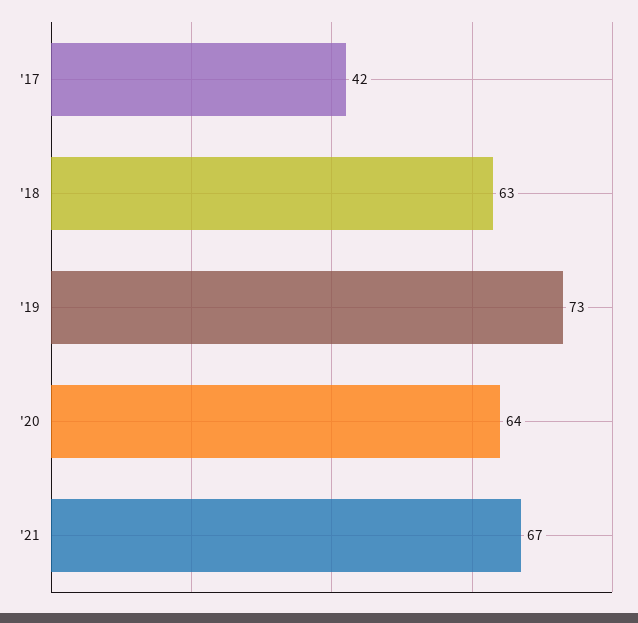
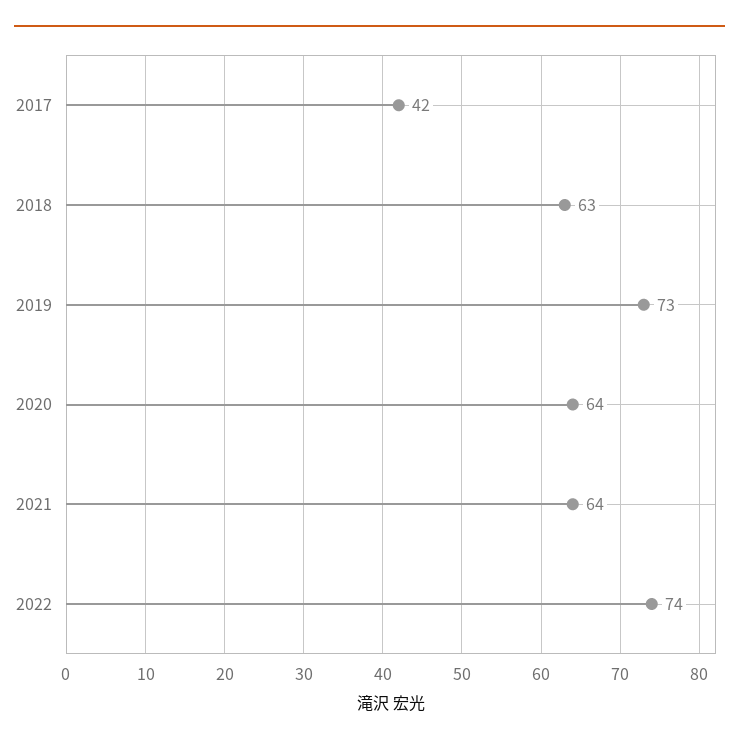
'21: 67 -> 64
2022: none -> 74

